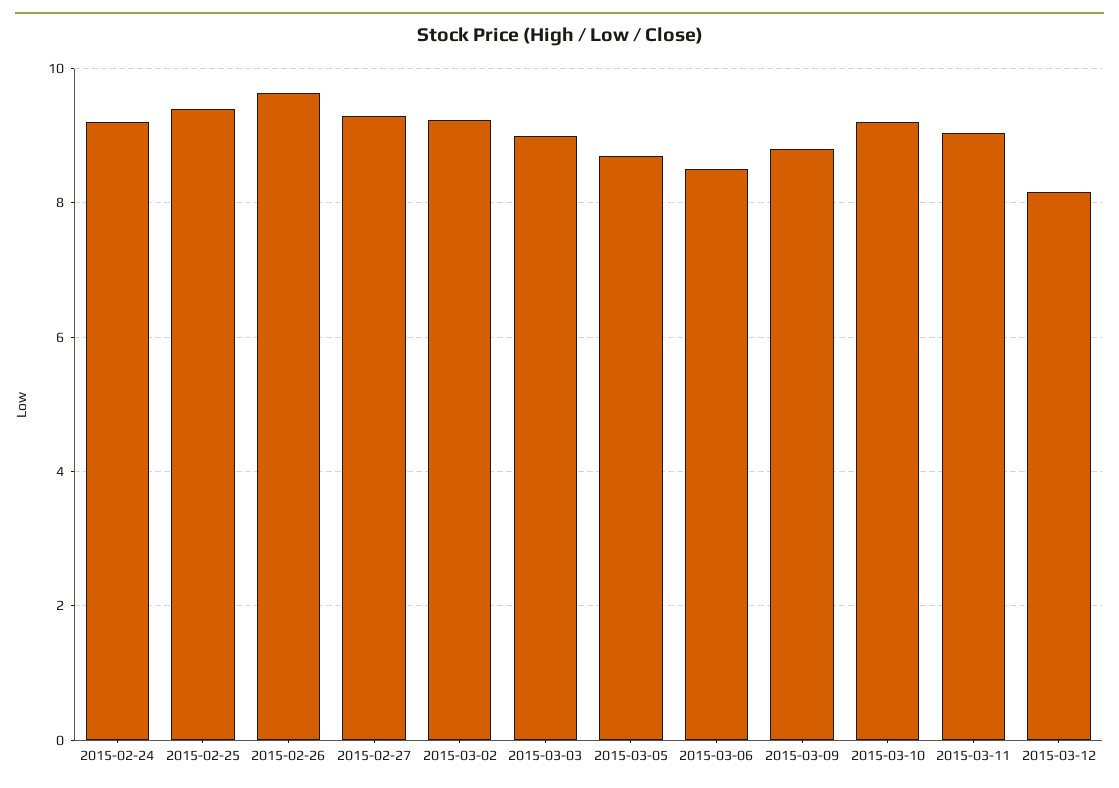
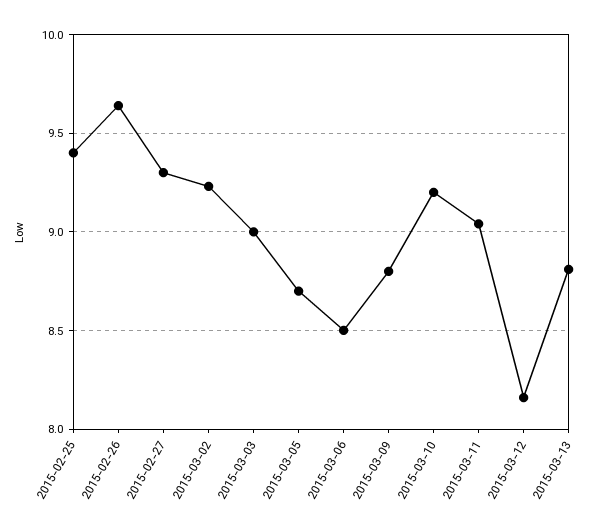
2015-02-24: 9.2 -> none
2015-03-13: none -> 8.8

